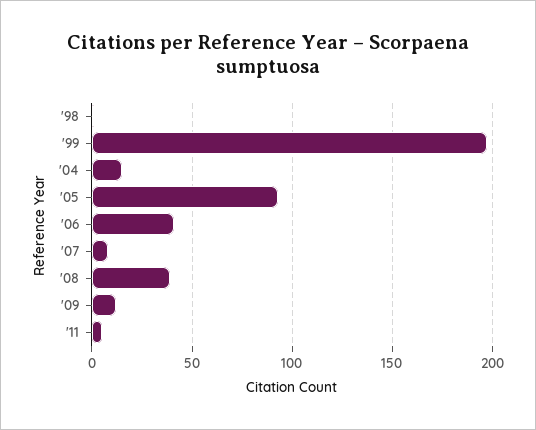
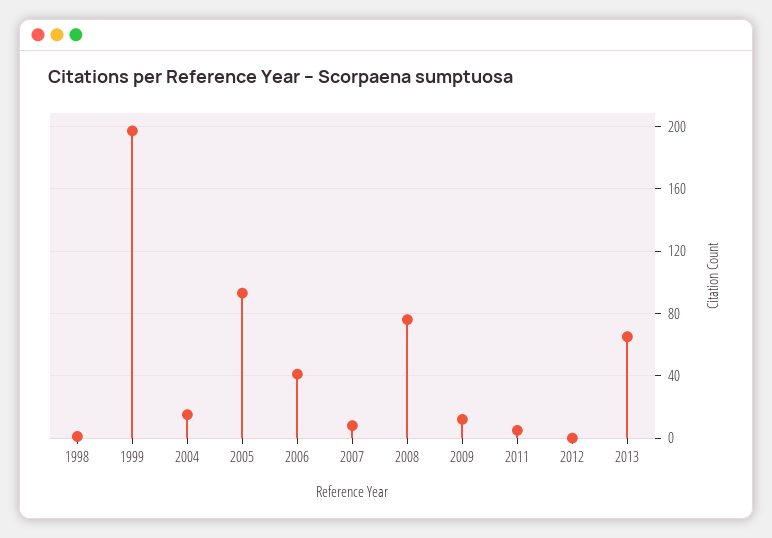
'08: 40 -> 75
2012: none -> 0
2013: none -> 65

